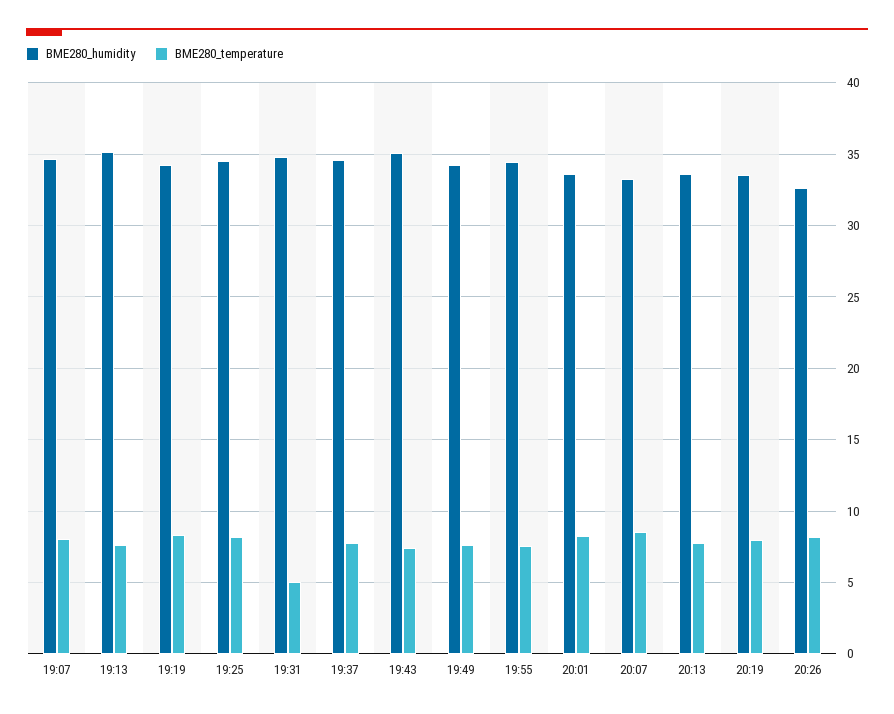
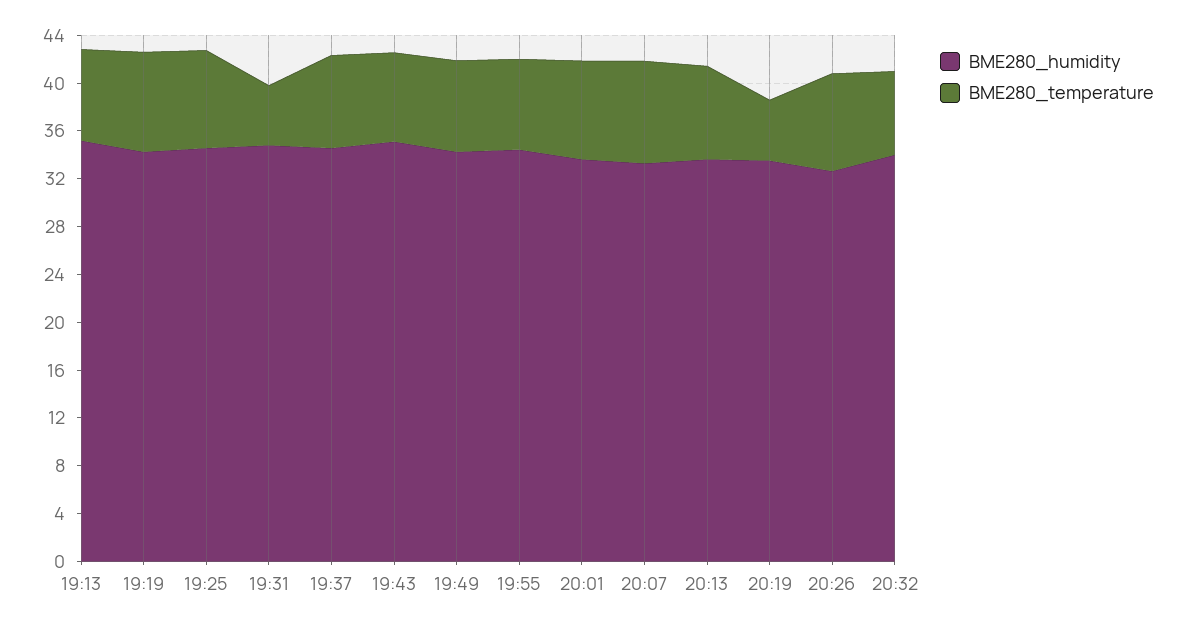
BME280_humidity, 19:07: 34.5 -> none
BME280_temperature, 19:07: 8 -> none
BME280_temperature, 20:19: 8 -> 5
BME280_humidity, 20:32: none -> 34
BME280_temperature, 20:32: none -> 7

